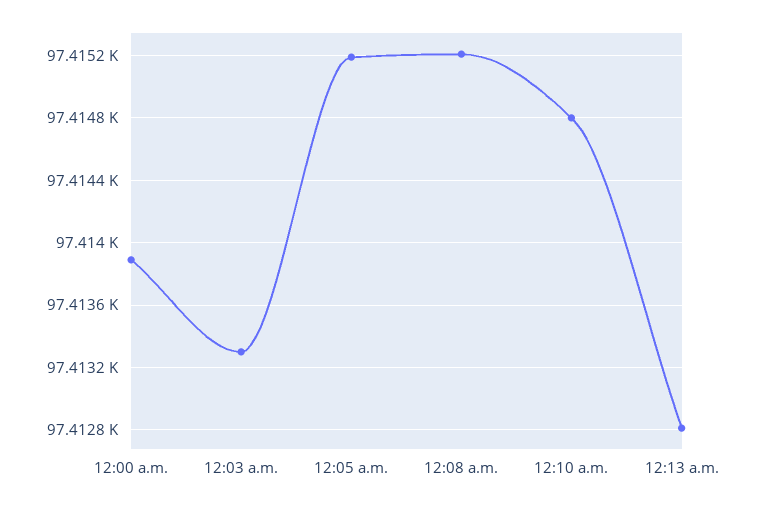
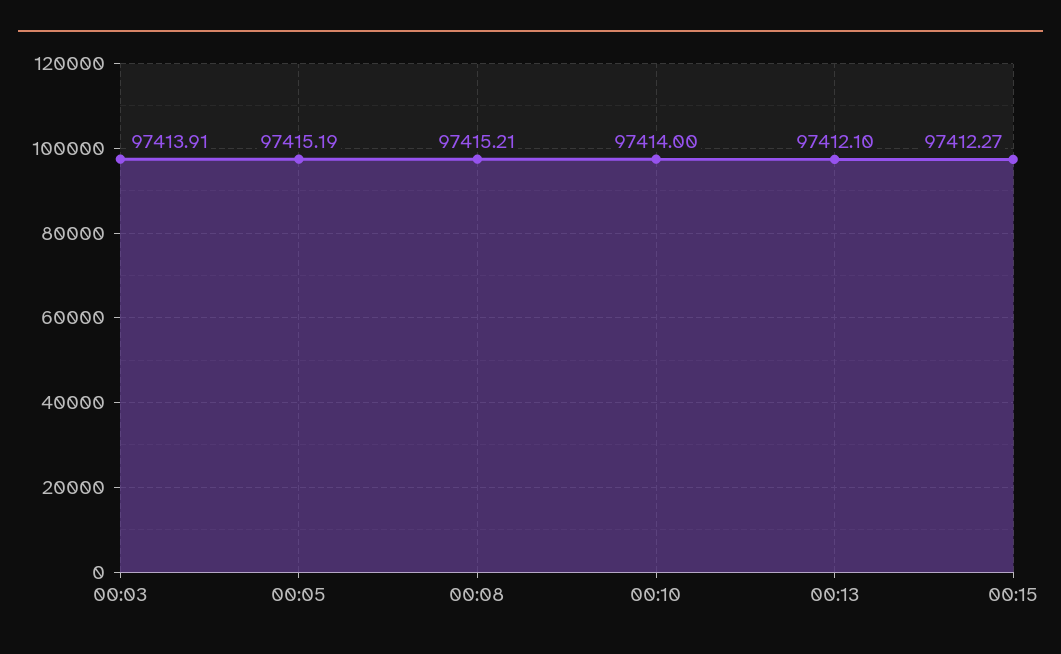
12:00 a.m.: 97413.9 -> none
12:03 a.m.: 97413.3 -> 97413.91
12:10 a.m.: 97414.8 -> 97414
12:13 a.m.: 97412.8 -> 97412.1
00:15: none -> 97412.27

